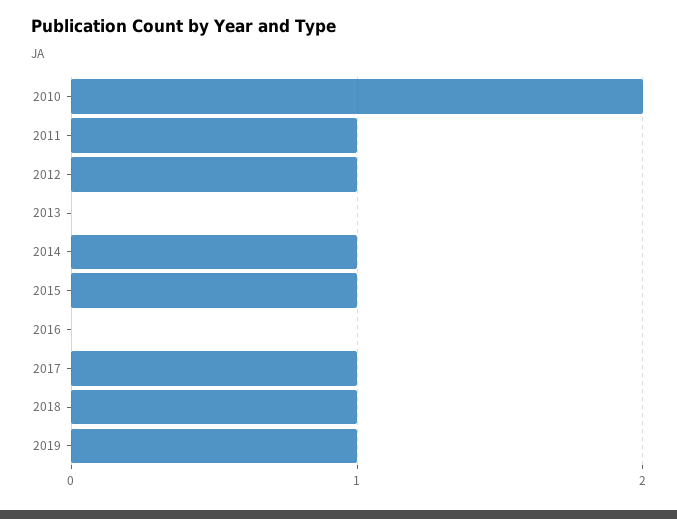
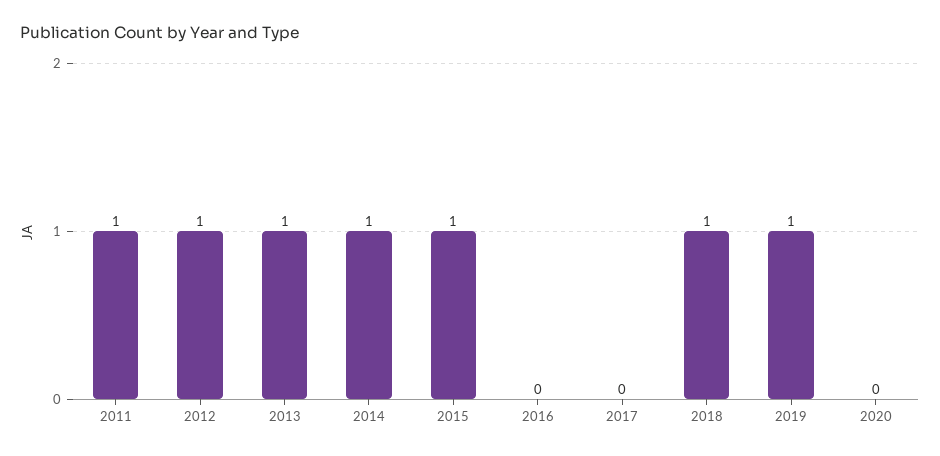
2010: 2 -> none
2013: 0 -> 1
2017: 1 -> 0
2020: none -> 0

